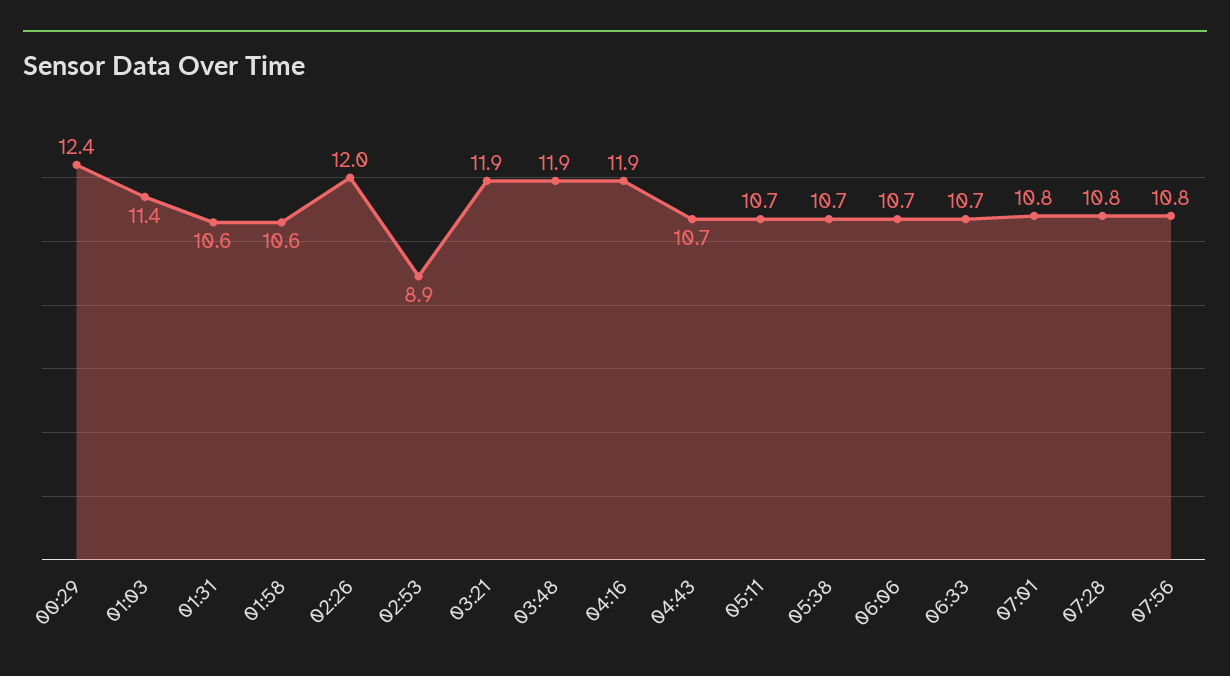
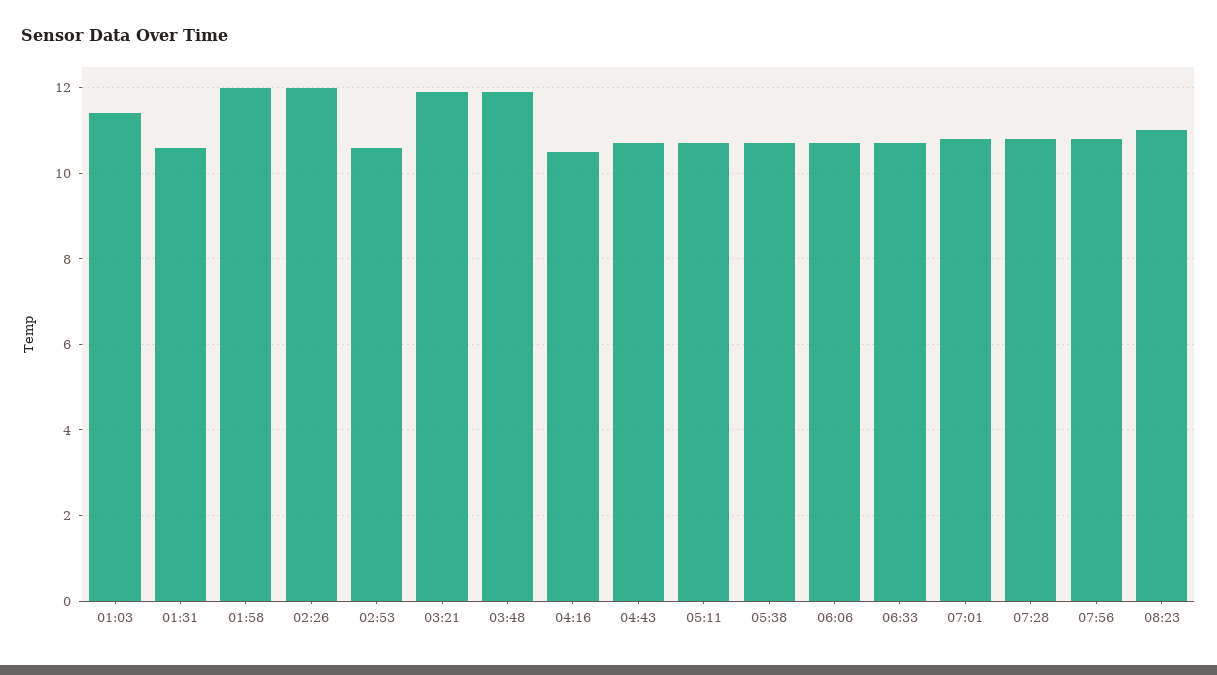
00:29: 12.4 -> none
01:58: 10.6 -> 12
02:53: 8.9 -> 10.5
04:16: 11.9 -> 10.5
08:23: none -> 11

